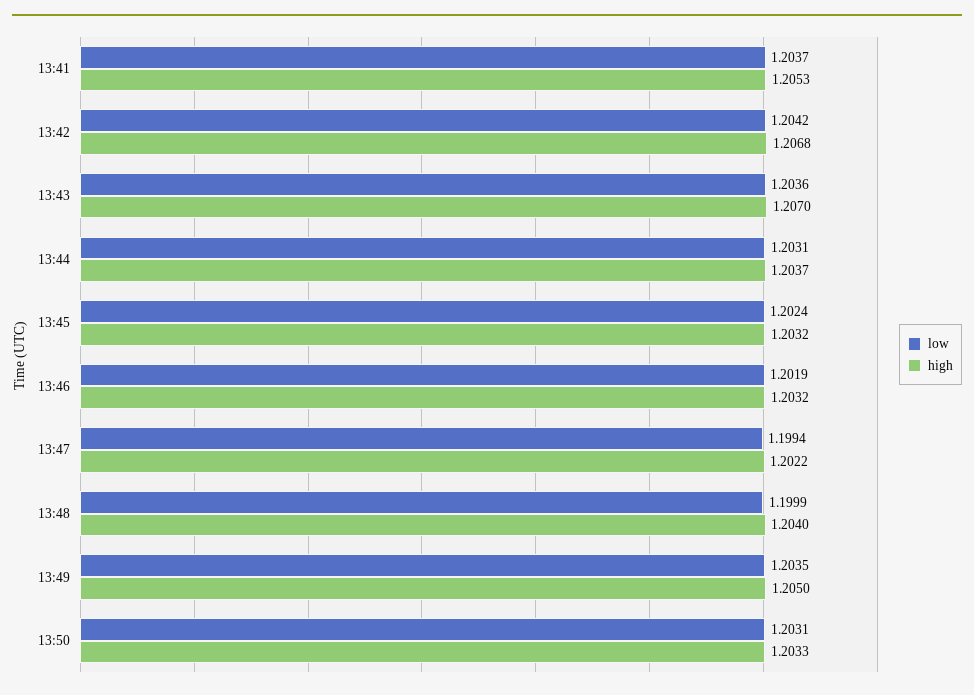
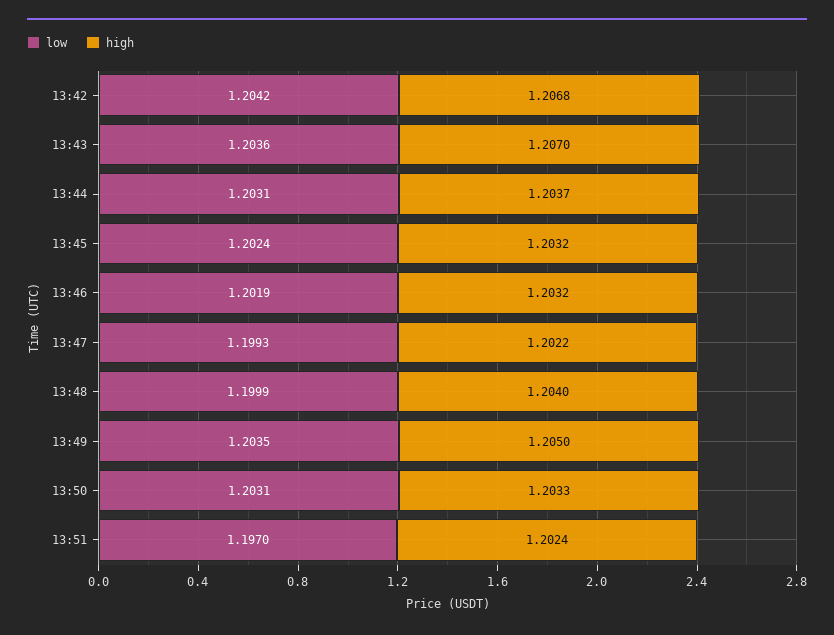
low, 13:41: 1.2037 -> none
high, 13:41: 1.2053 -> none
low, 13:47: 1.1994 -> 1.1993
low, 13:51: none -> 1.197
high, 13:51: none -> 1.2024

